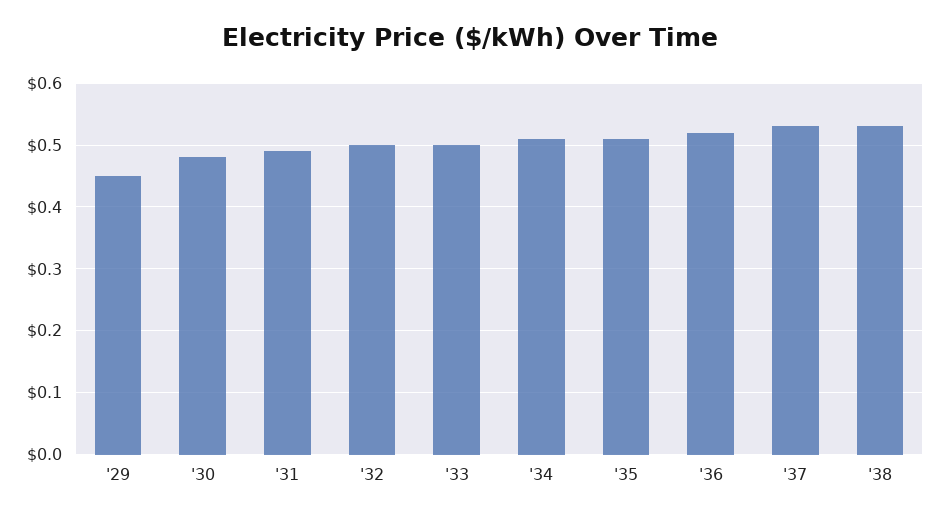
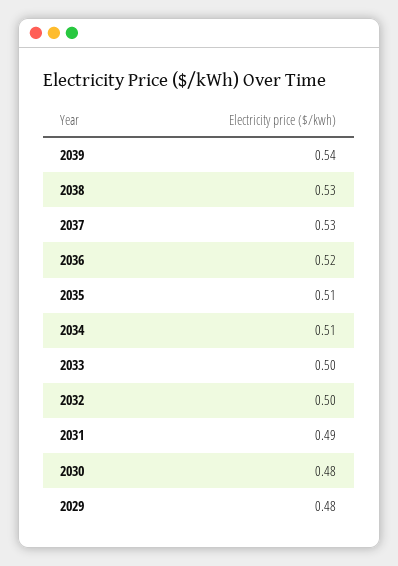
'29: 0.45 -> 0.48
2039: none -> 0.54

